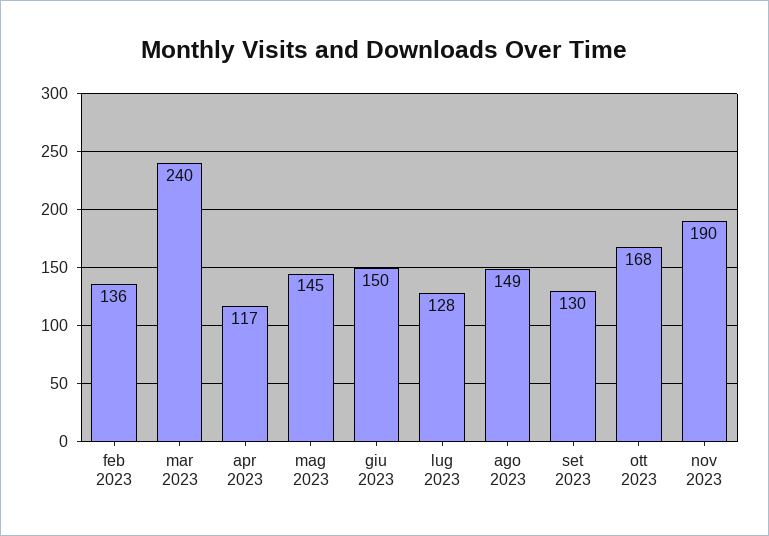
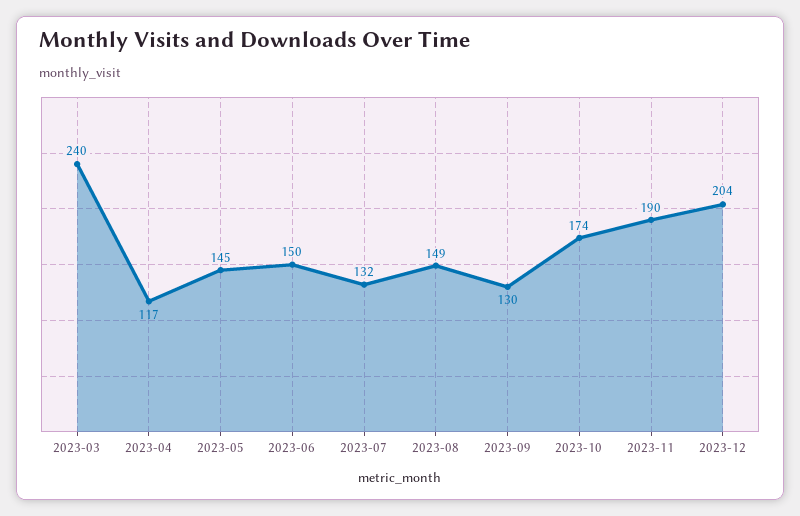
feb 2023: 136 -> none
lug 2023: 128 -> 132
ott 2023: 168 -> 174
2023-12: none -> 204

